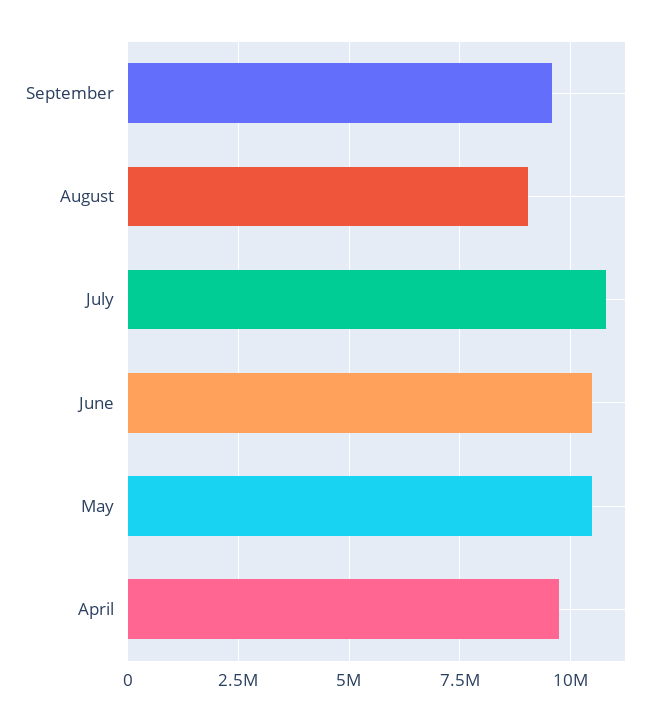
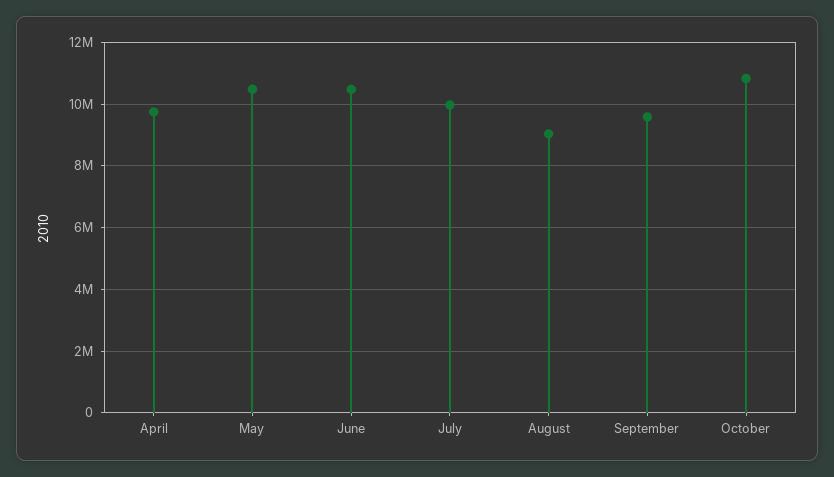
July: 10750000 -> 10000000
October: none -> 10800000

